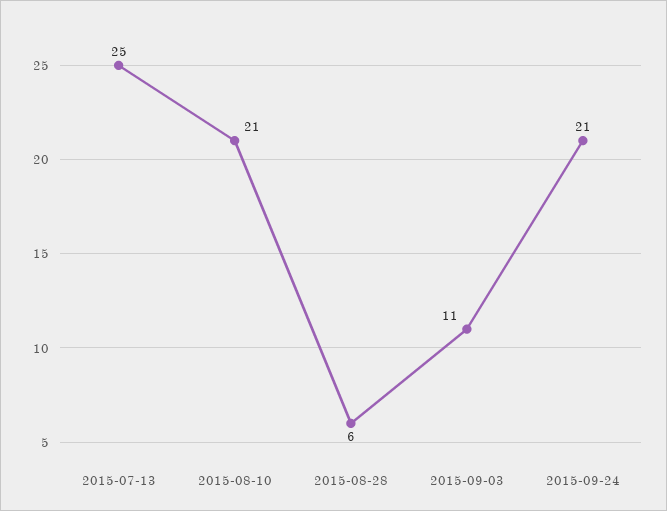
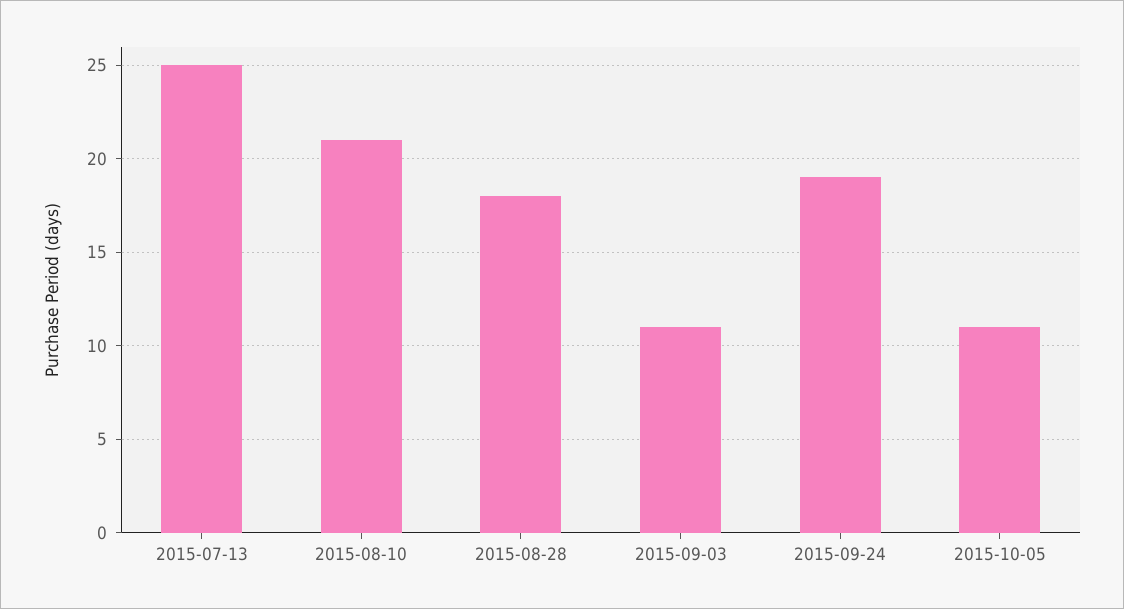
2015-08-28: 6 -> 18
2015-09-24: 21 -> 19
2015-10-05: none -> 11

